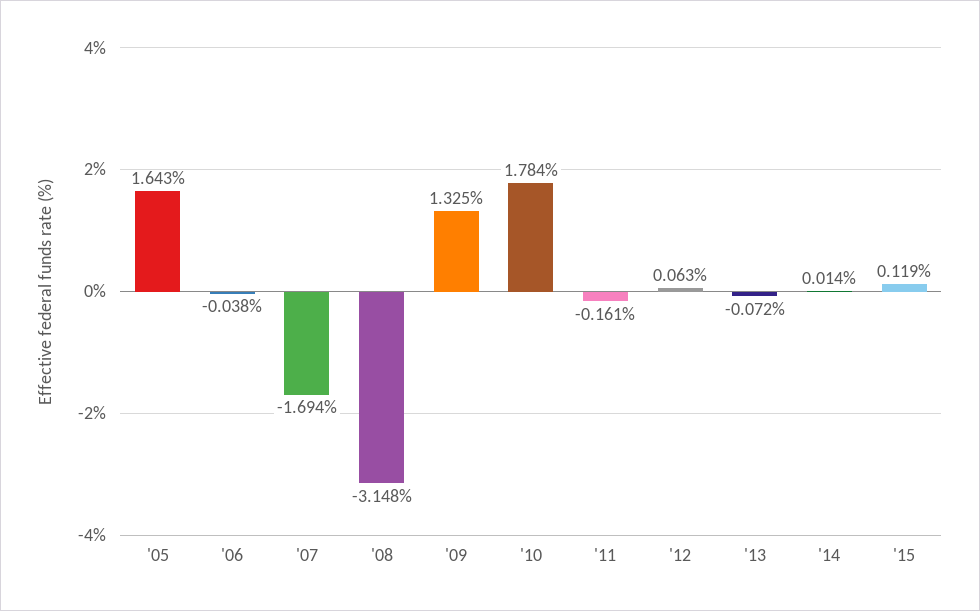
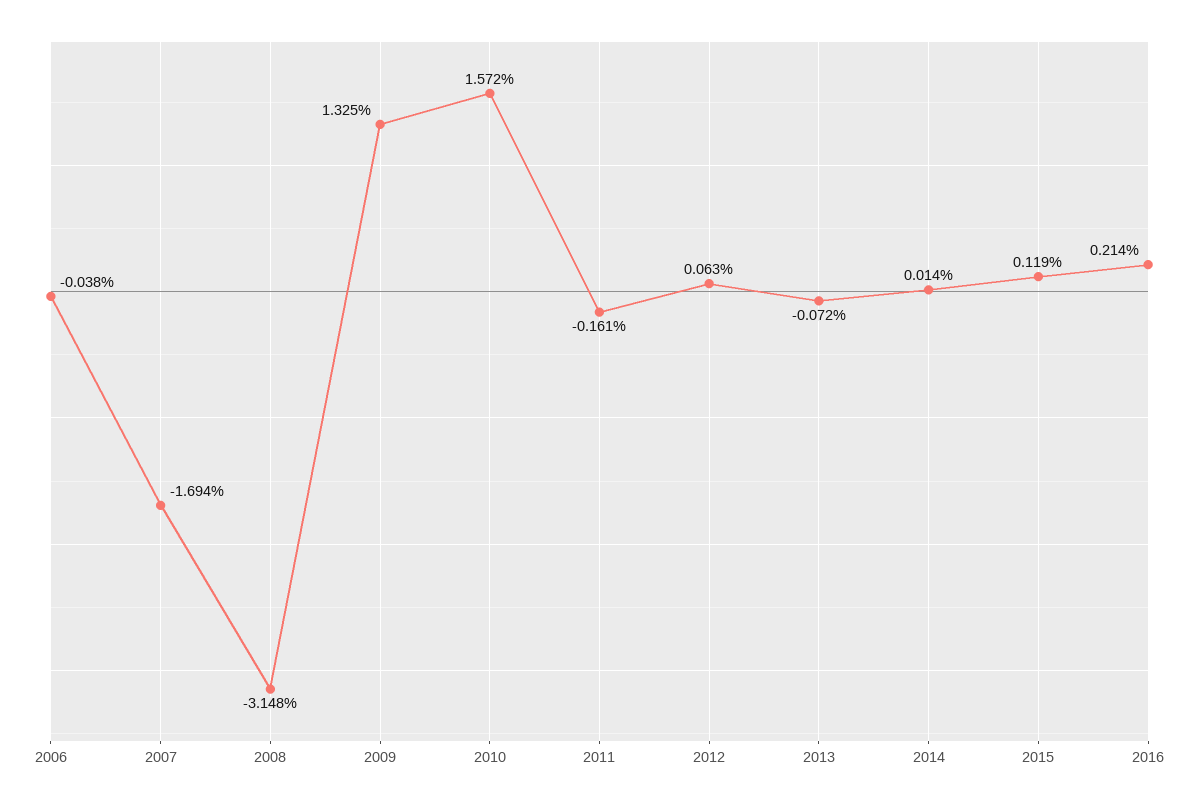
'05: 1.643 -> none
'10: 1.784 -> 1.572
2016: none -> 0.214

